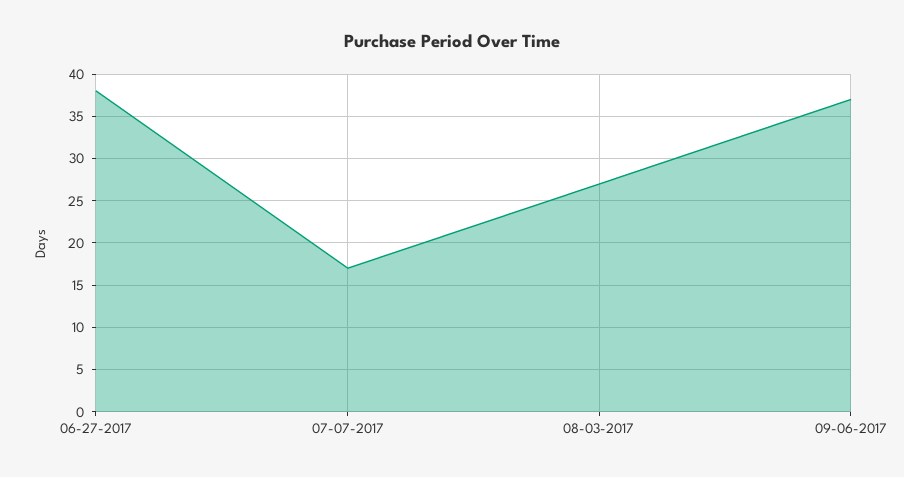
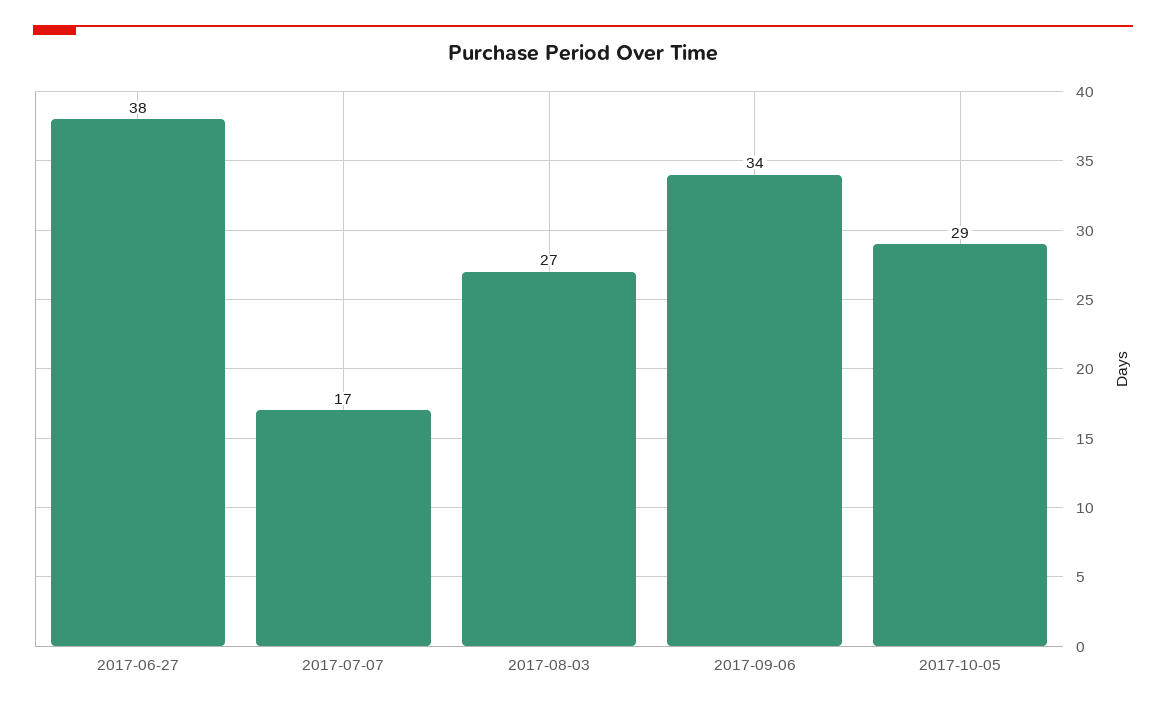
09-06-2017: 37 -> 34
2017-10-05: none -> 29

